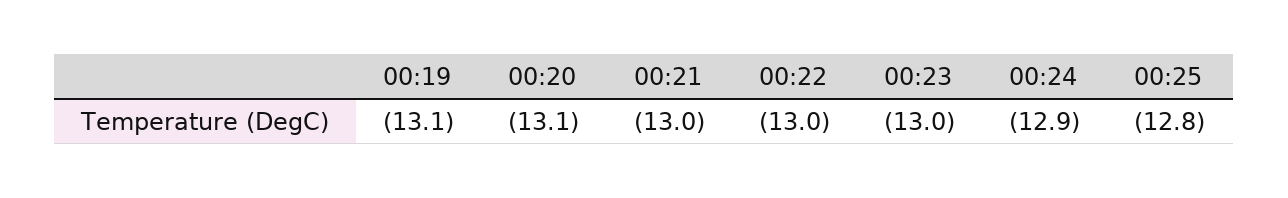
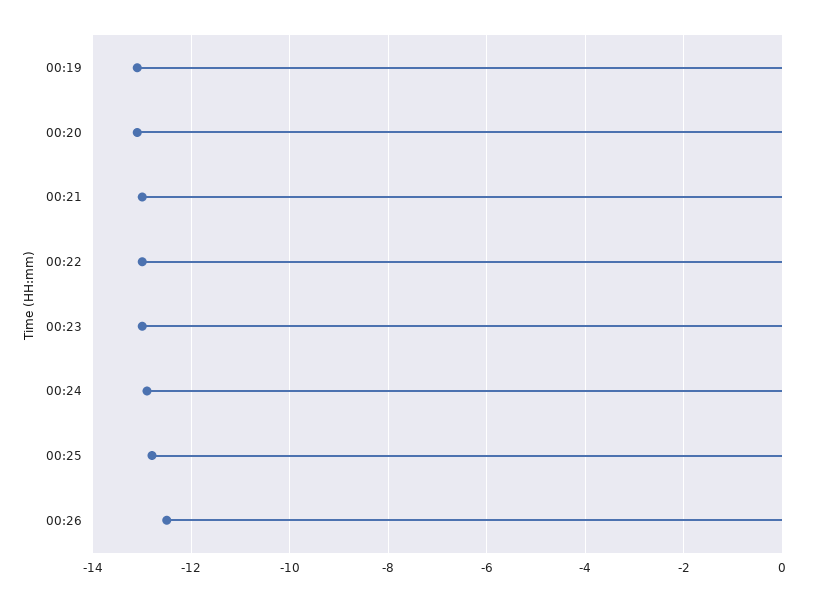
00:26: none -> -12.5

